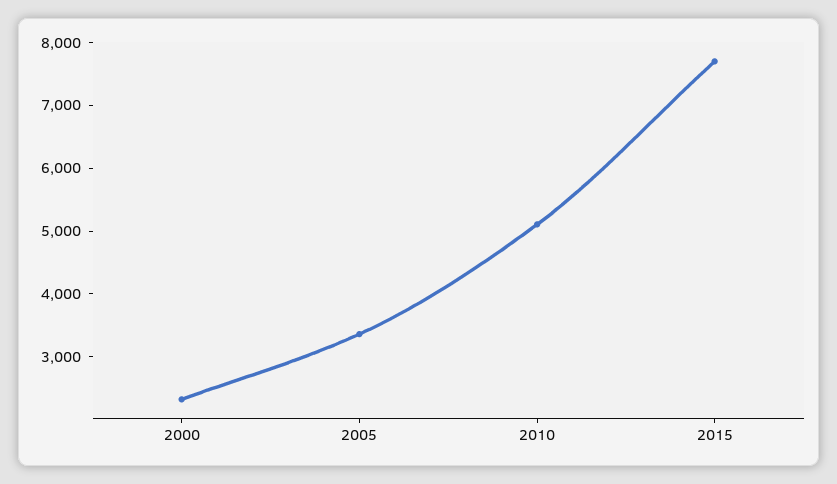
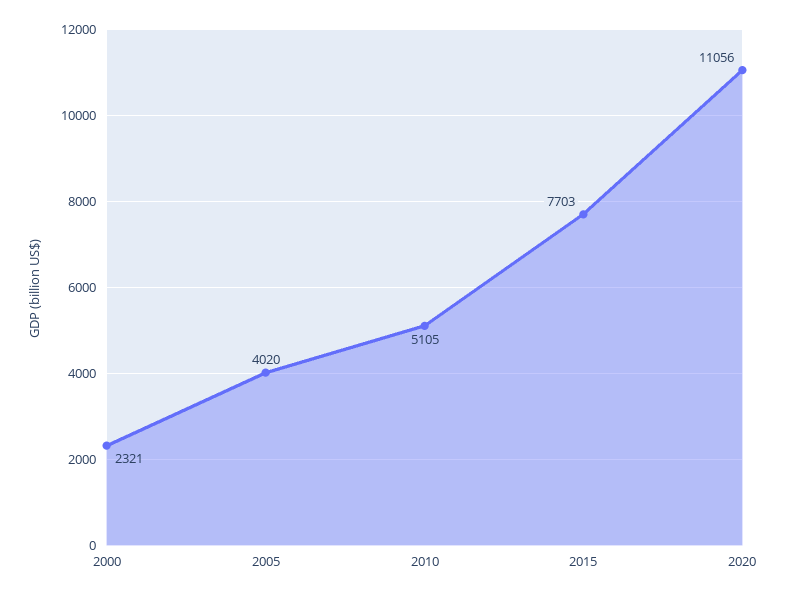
2005: 3400 -> 4020
2020: none -> 11056

